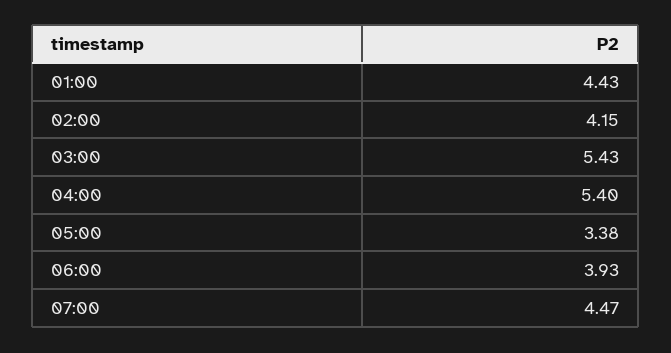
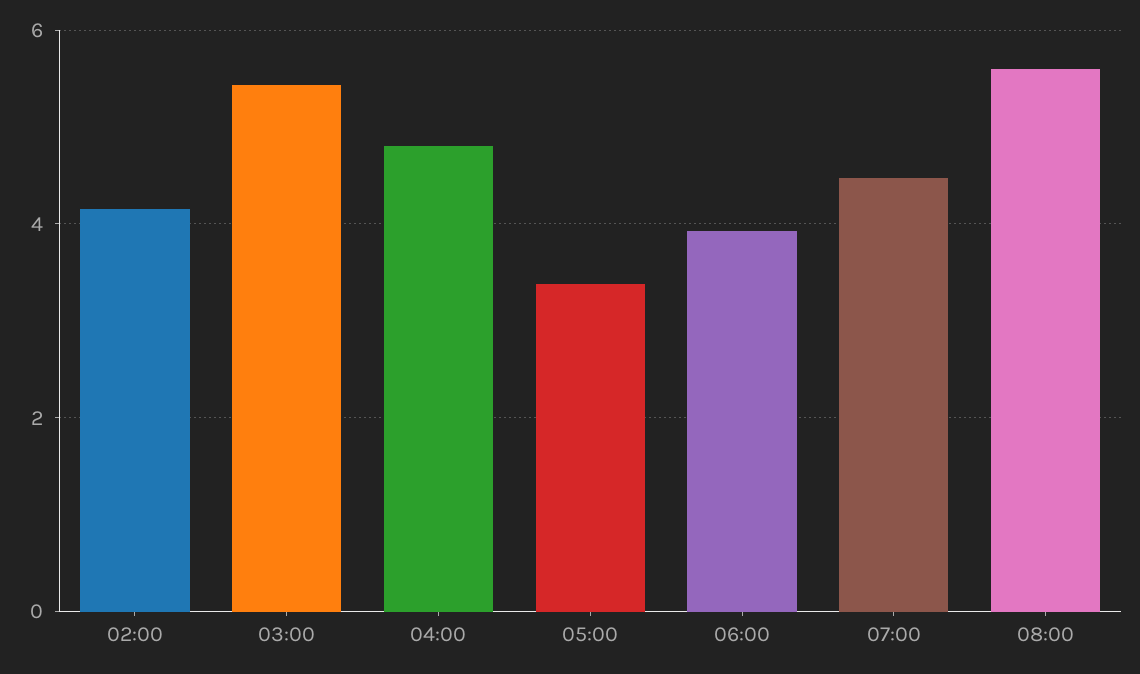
01:00: 4.43 -> none
04:00: 5.4 -> 4.8
08:00: none -> 5.6

